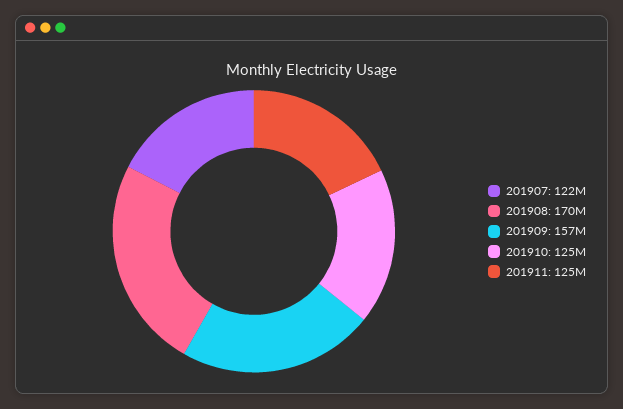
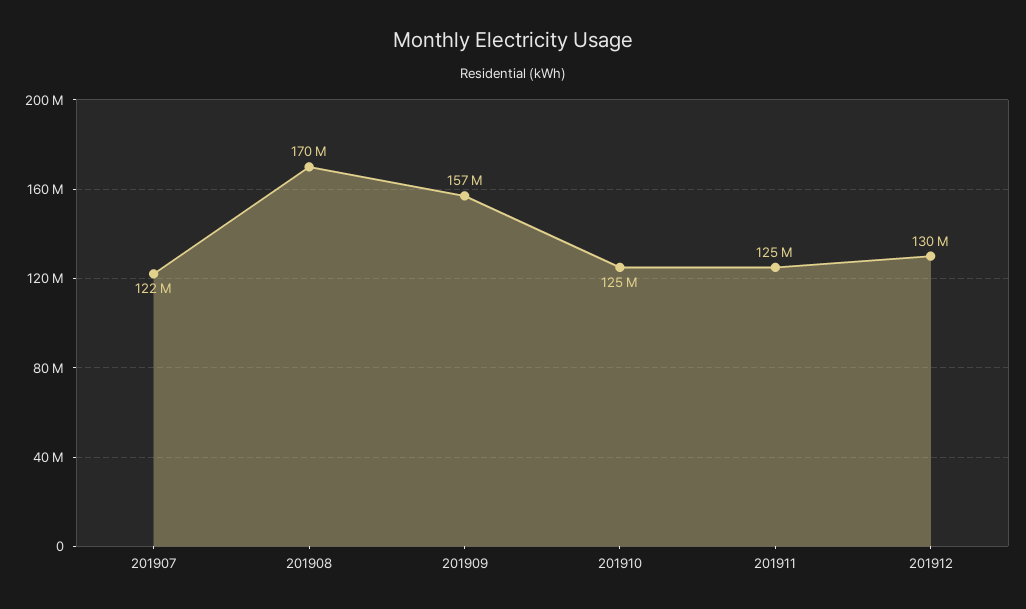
201912: none -> 130000000

